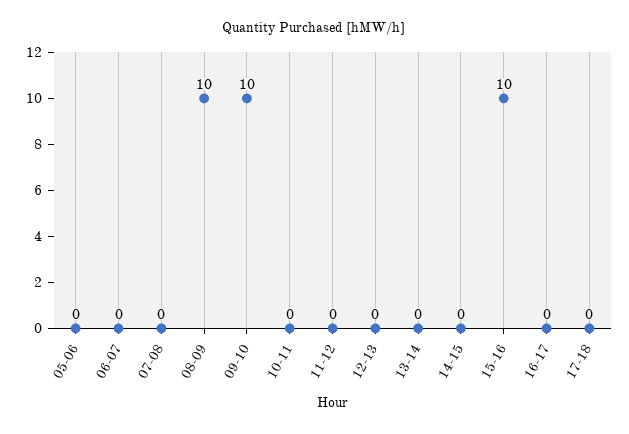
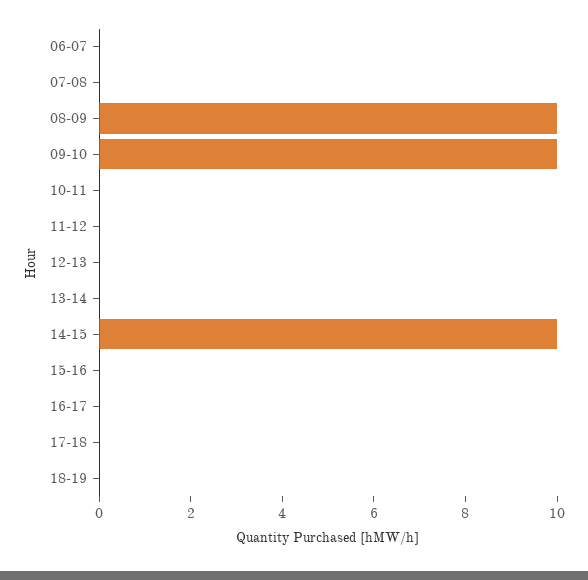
05-06: 0 -> none
14-15: 0 -> 10
15-16: 10 -> 0
18-19: none -> 0

